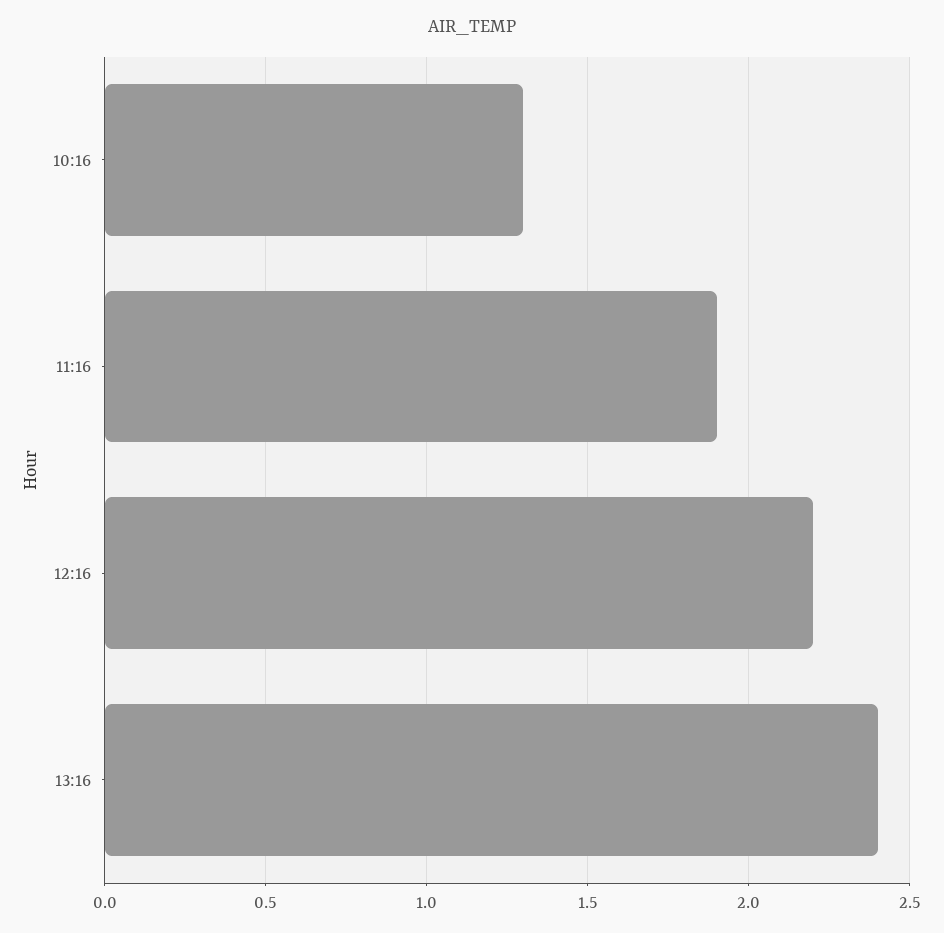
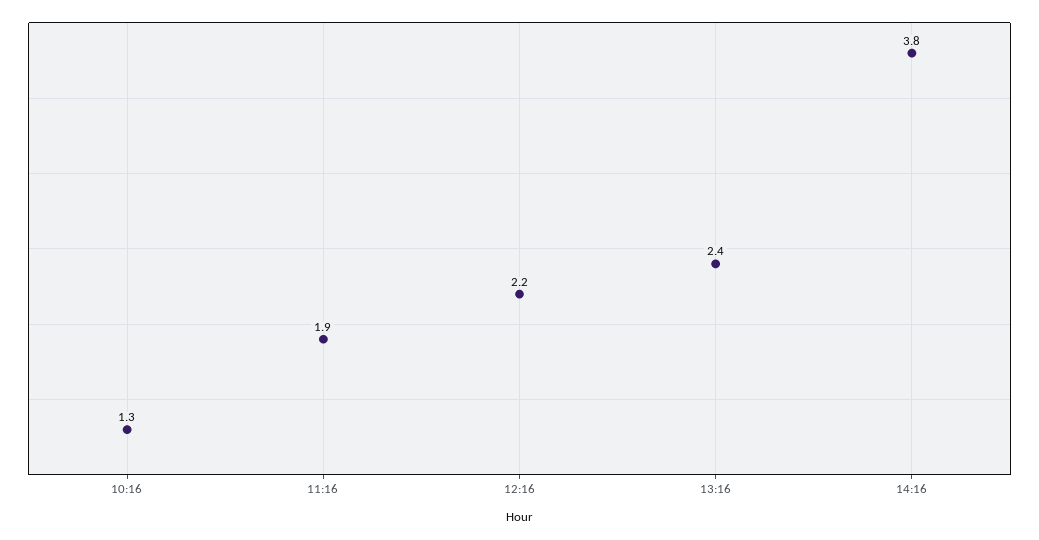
14:16: none -> 3.8

